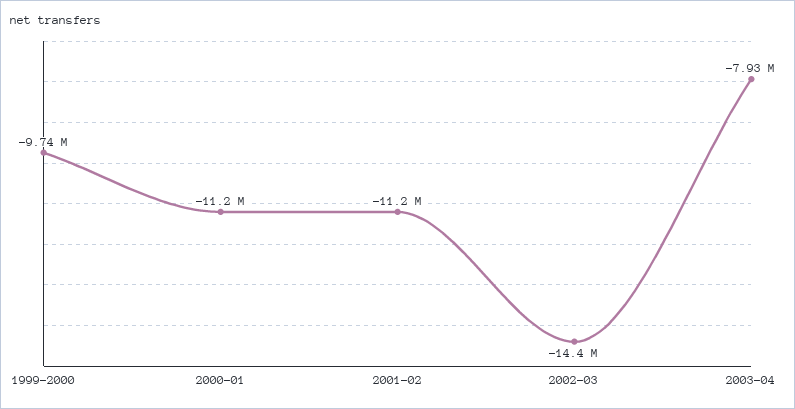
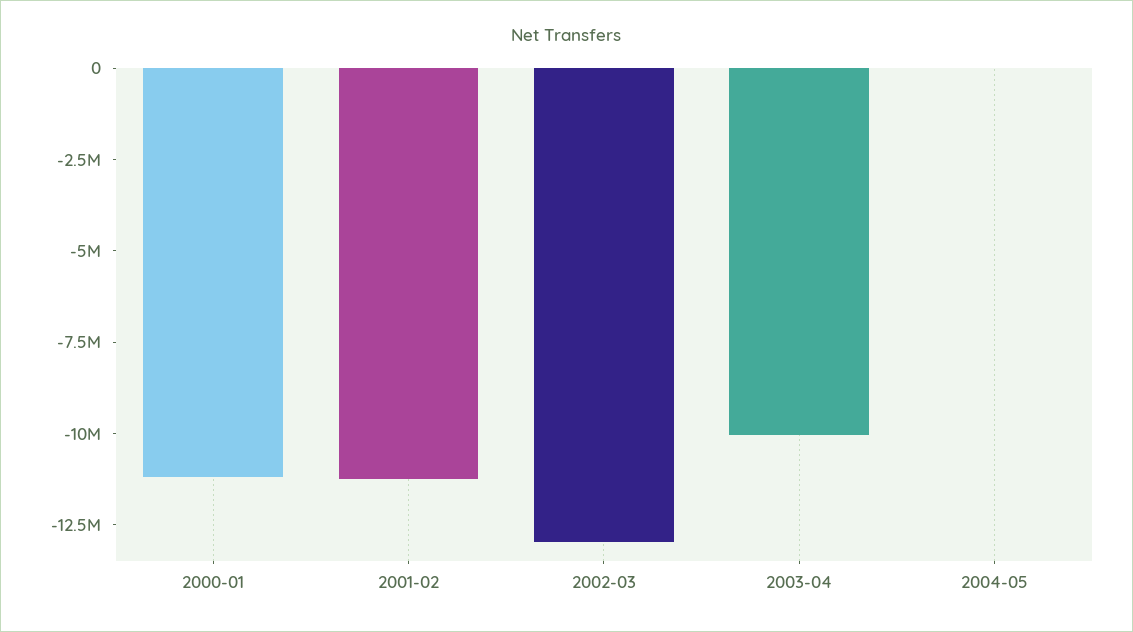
1999-2000: -9740000 -> none
2002-03: -14400000 -> -13000000
2003-04: -7930000 -> -10000000
2004-05: none -> 0

